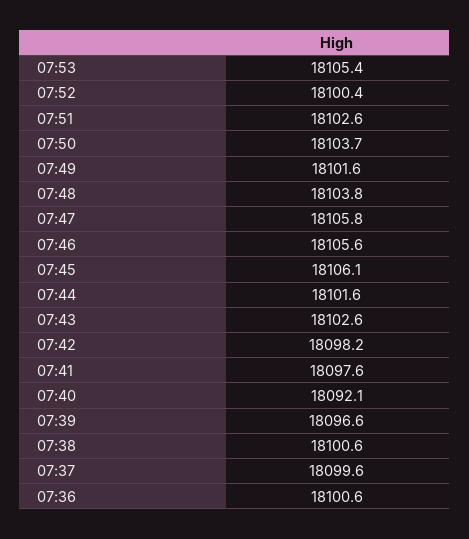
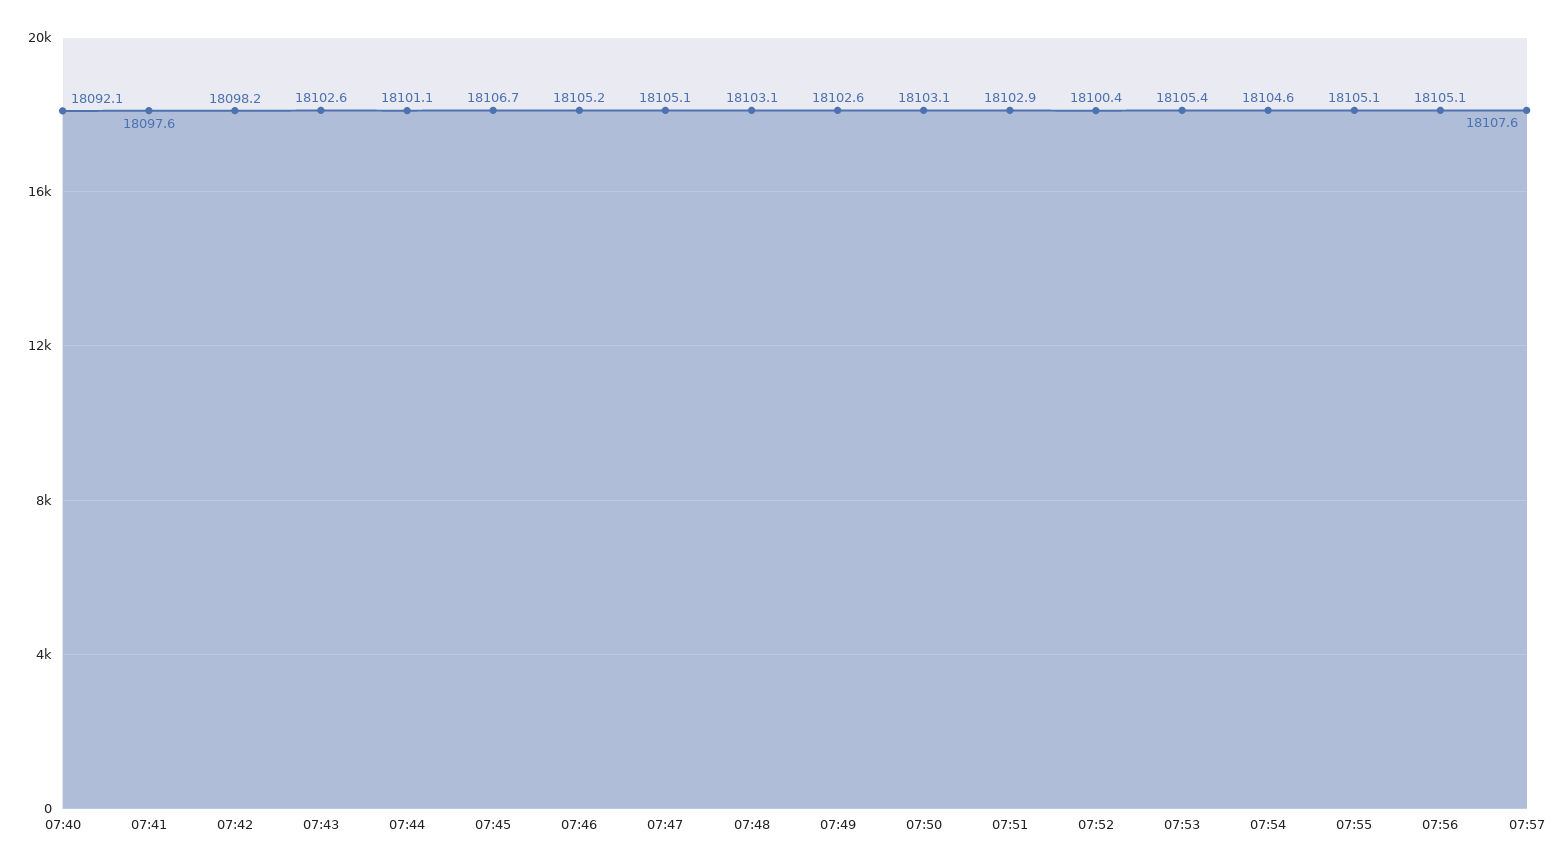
07:51: 18102.6 -> 18102.9
07:50: 18103.7 -> 18103.1
07:49: 18101.6 -> 18102.6
07:48: 18103.8 -> 18103.1
07:47: 18105.8 -> 18105.1
07:46: 18105.6 -> 18105.2
07:45: 18106.1 -> 18106.7
07:44: 18101.6 -> 18101.1
07:39: 18096.6 -> none
07:38: 18100.6 -> none
07:37: 18099.6 -> none
07:36: 18100.6 -> none
07:54: none -> 18104.6
07:55: none -> 18105.1
07:56: none -> 18105.1
07:57: none -> 18107.6

